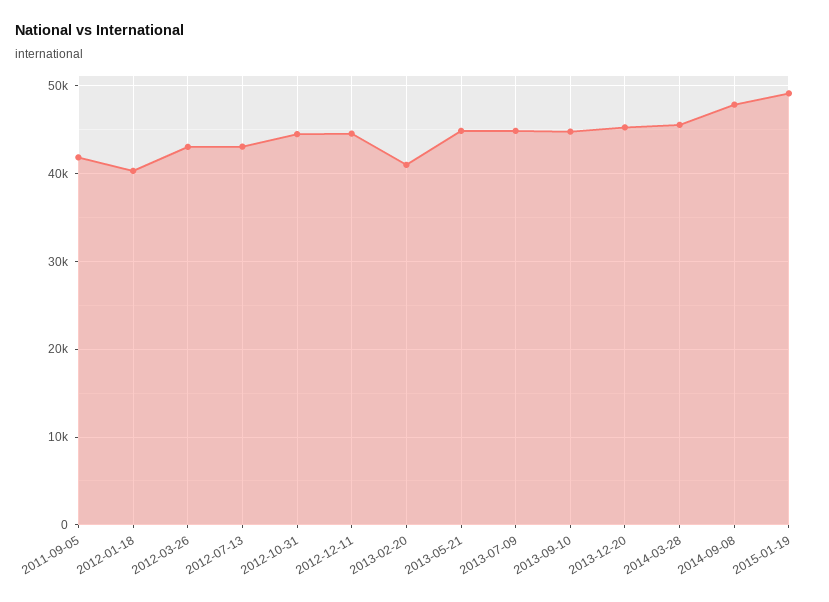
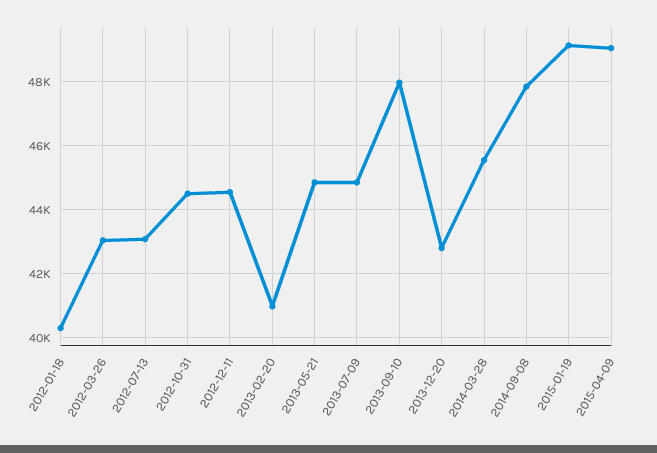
2011-09-05: 42000 -> none
2013-09-10: 45000 -> 48000
2013-12-20: 45000 -> 42800
2015-04-09: none -> 49000

